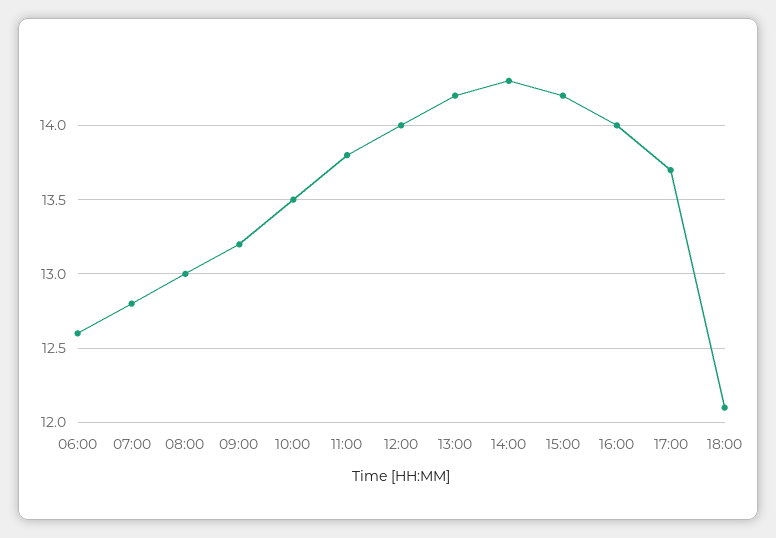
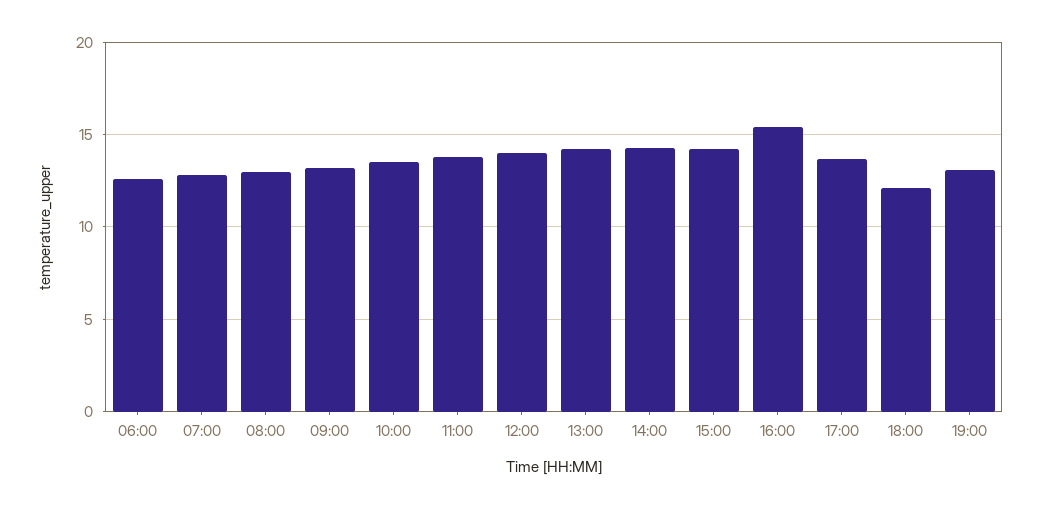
16:00: 14 -> 15.5
19:00: none -> 13

